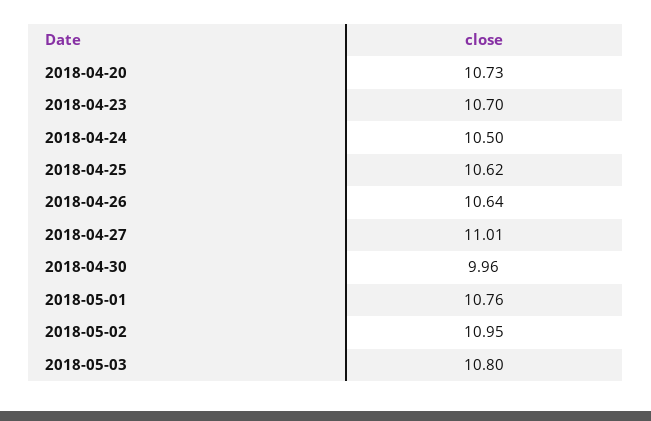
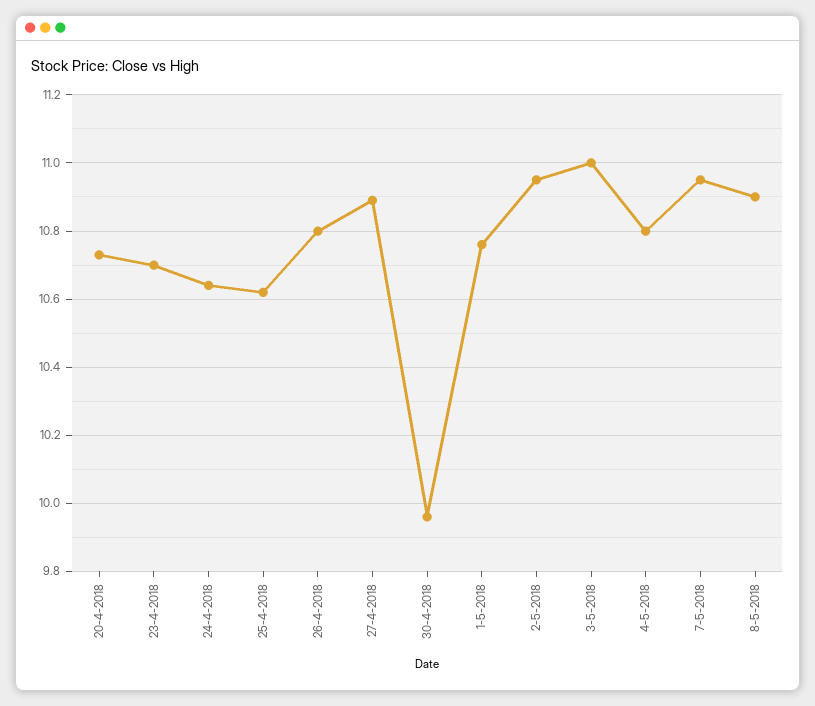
2018-04-24: 10.5 -> 10.65
2018-04-26: 10.64 -> 10.8
2018-04-27: 11.01 -> 10.9
2018-05-03: 10.8 -> 11
4-5-2018: none -> 10.8
7-5-2018: none -> 10.95
8-5-2018: none -> 10.9

